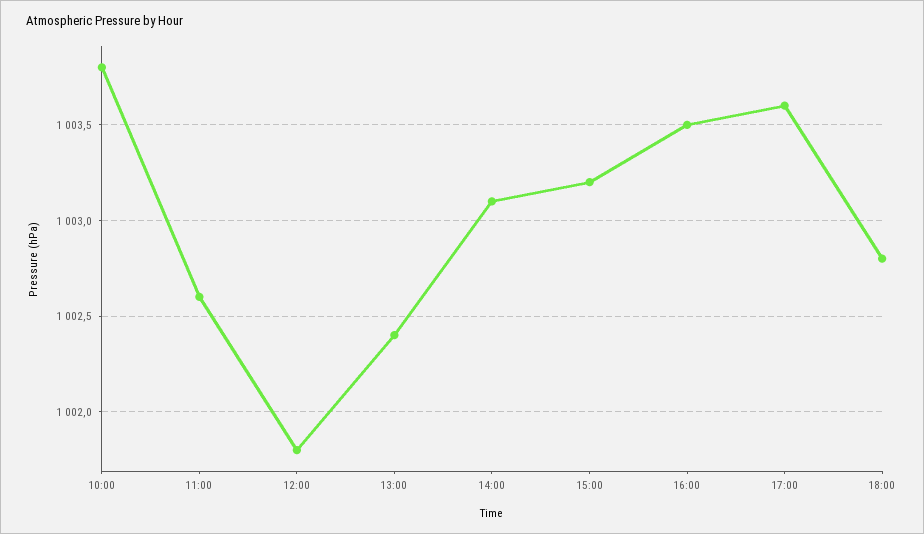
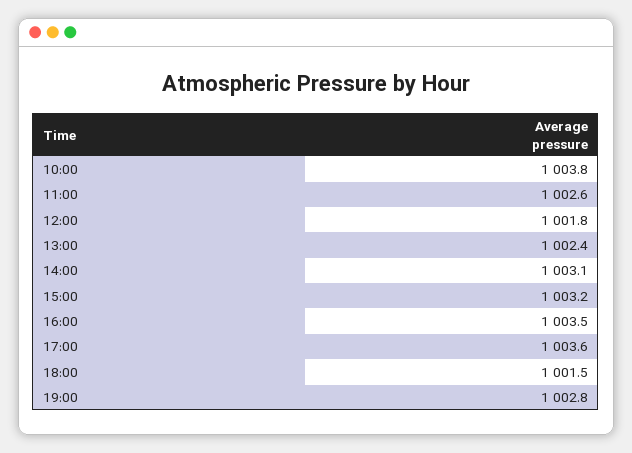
18:00: 1002.8 -> 1001.5
19:00: none -> 1002.8

